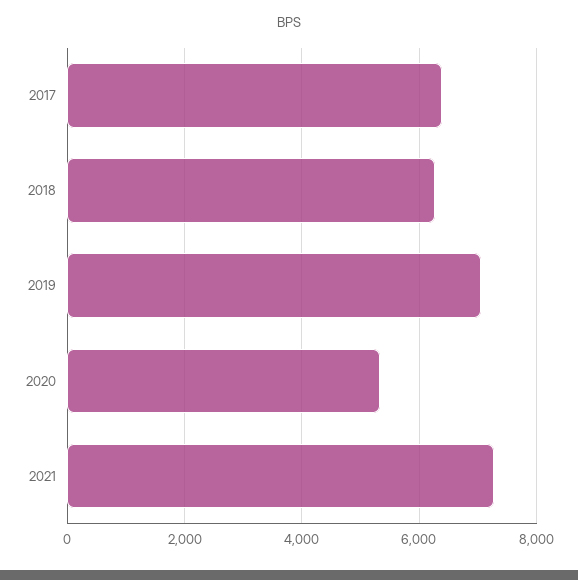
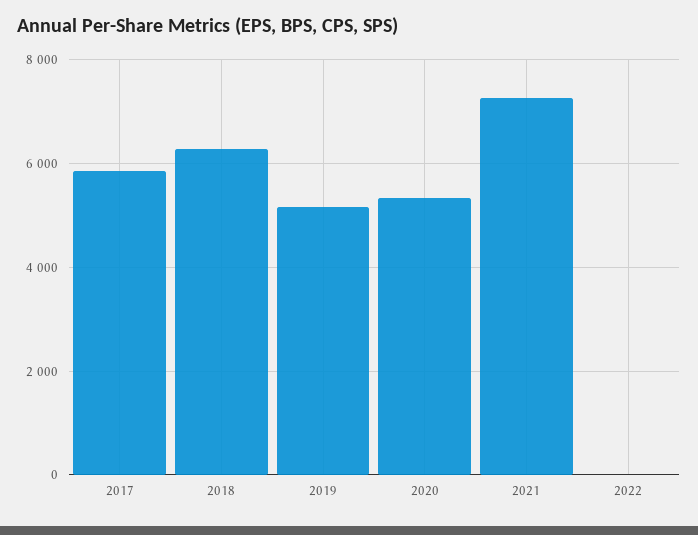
2017: 6400 -> 5800
2019: 7000 -> 5200
2022: none -> 0

